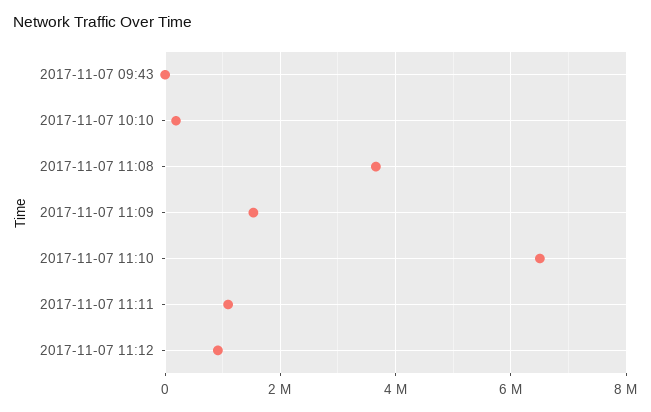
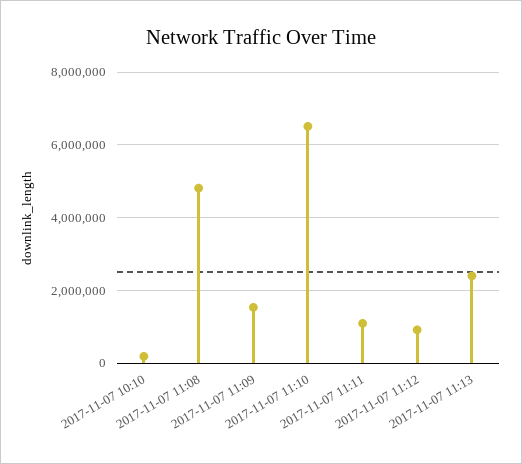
2017-11-07 09:43: 0 -> none
2017-11-07 11:08: 3600000 -> 4800000
2017-11-07 11:13: none -> 2400000

